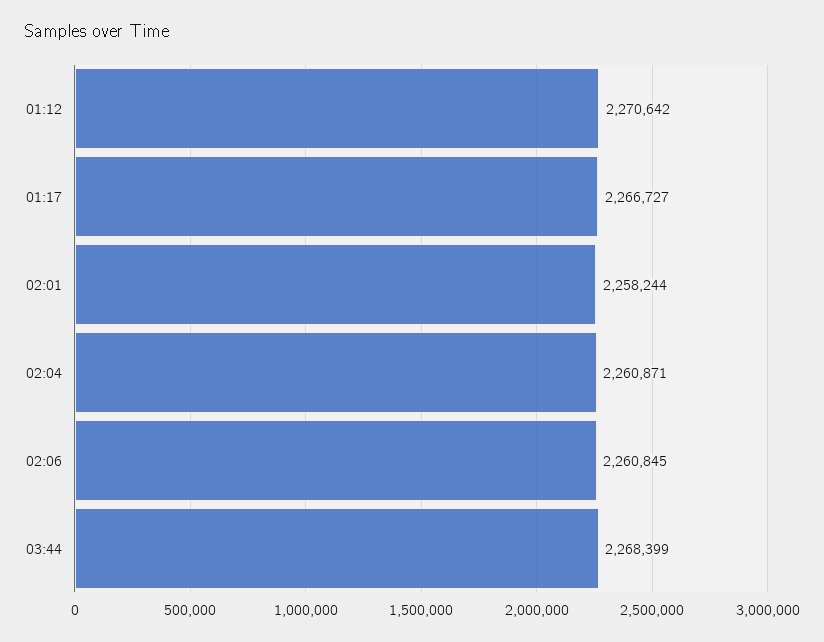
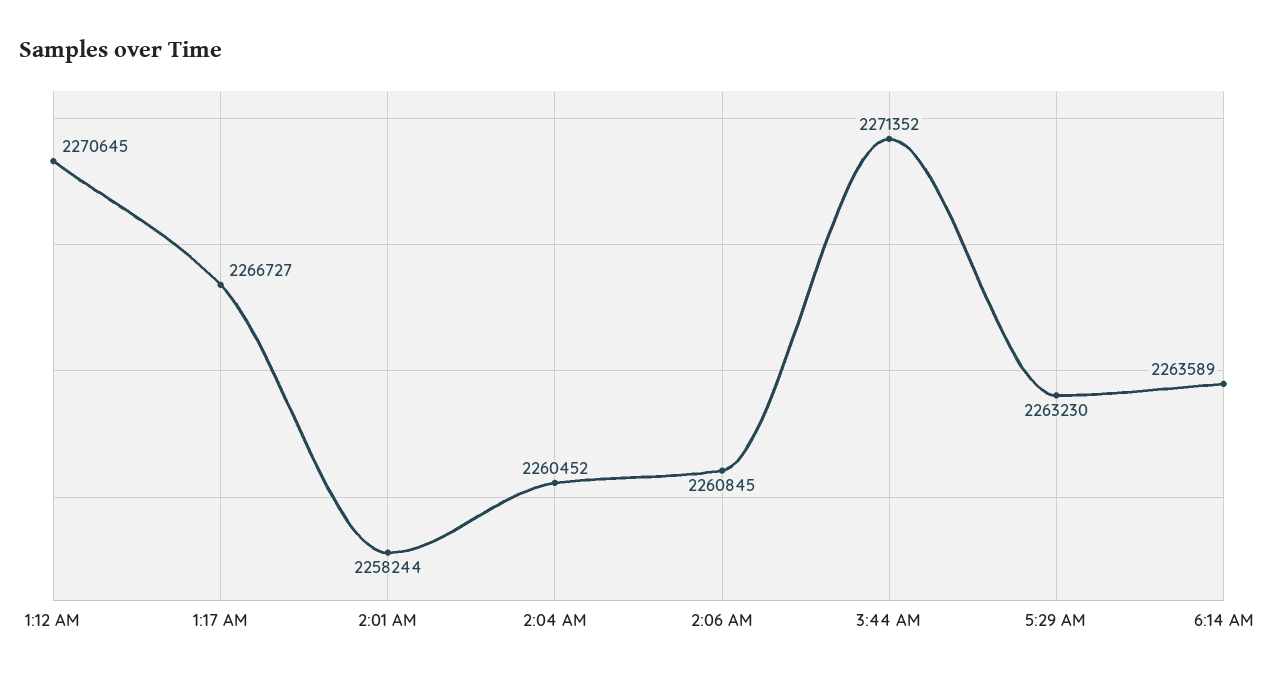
01:12: 2270642 -> 2270645
02:04: 2260871 -> 2260452
03:44: 2268399 -> 2271352
5:29 AM: none -> 2263230
6:14 AM: none -> 2263589

